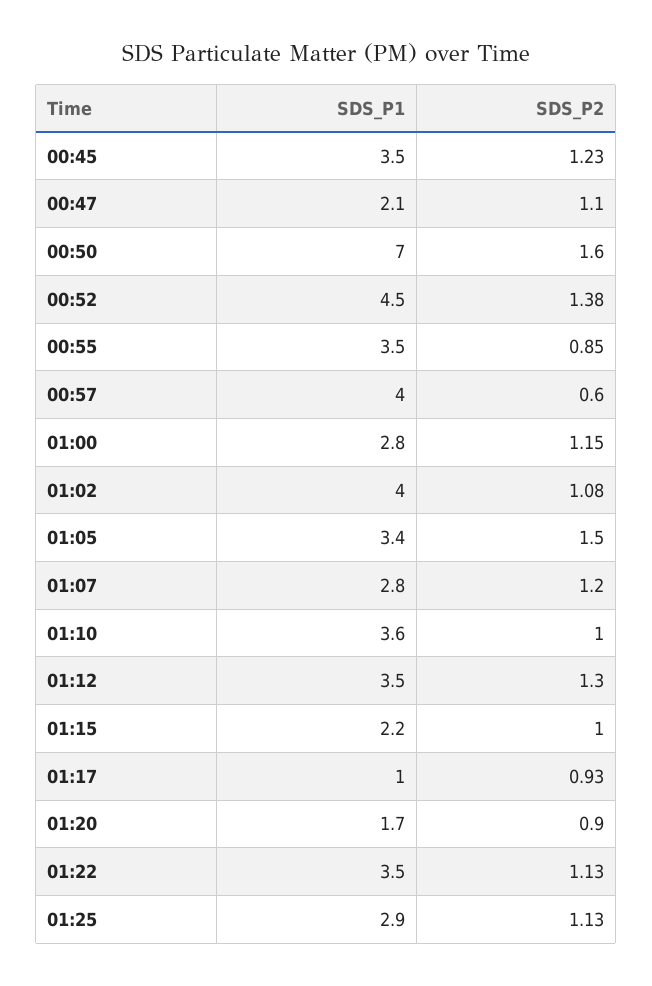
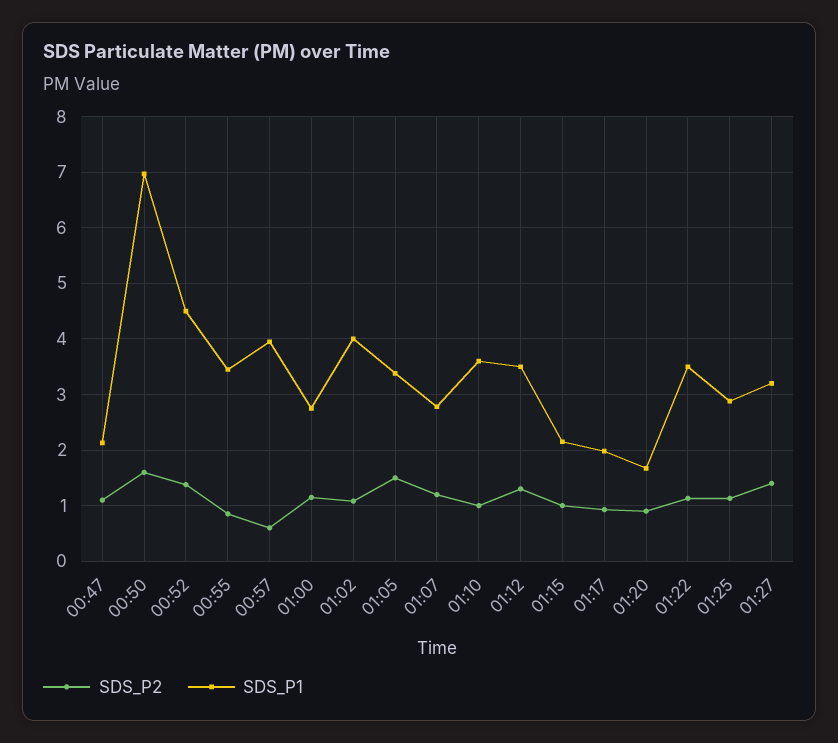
SDS_P1, 00:45: 3.5 -> none
SDS_P2, 00:45: 1.23 -> none
SDS_P1, 01:17: 1 -> 2
SDS_P2, 01:27: none -> 1.4
SDS_P1, 01:27: none -> 3.2

